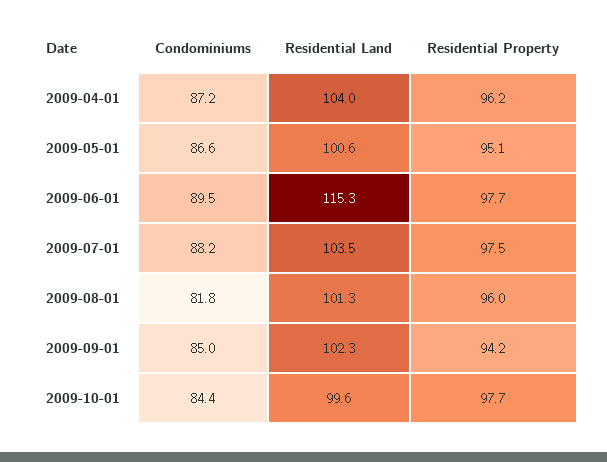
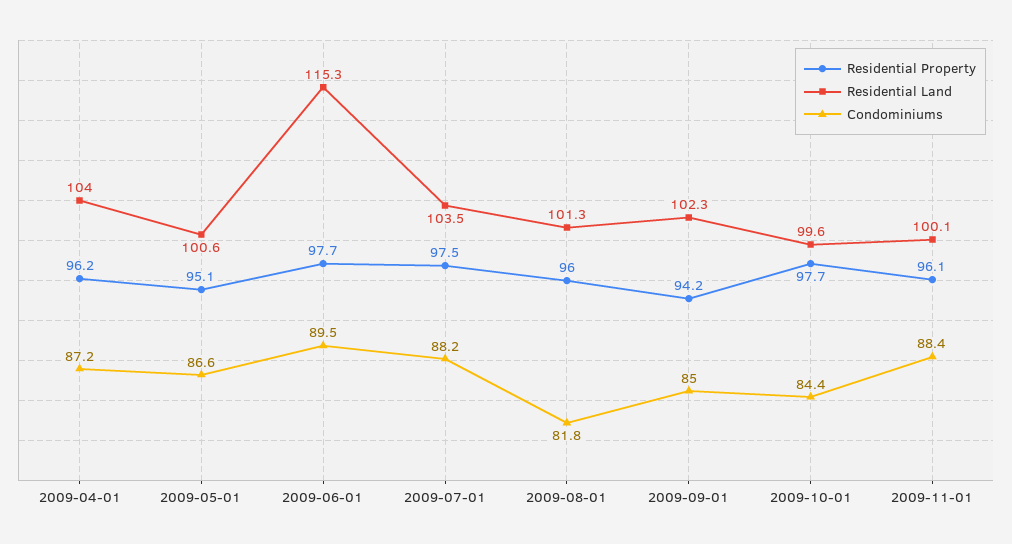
Residential Property, 2009-11-01: none -> 96.1
Residential Land, 2009-11-01: none -> 100.1
Condominiums, 2009-11-01: none -> 88.4

